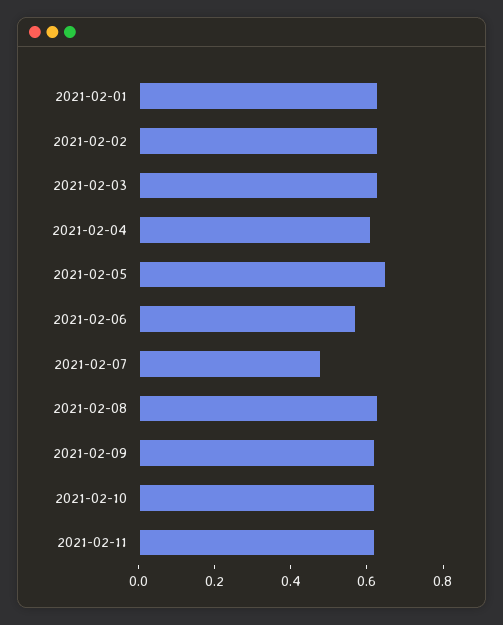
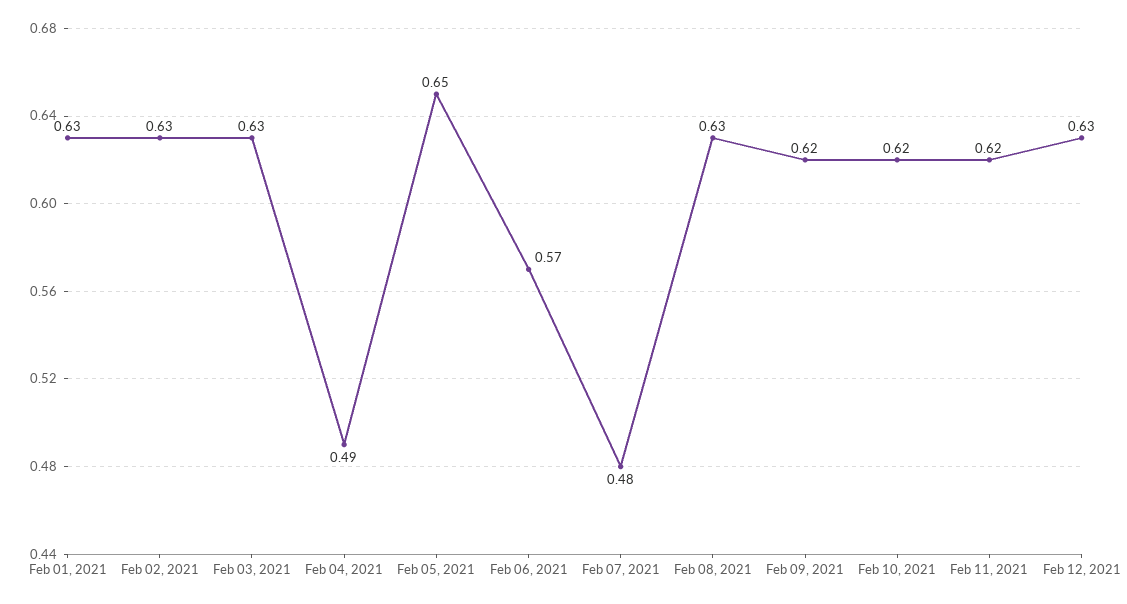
2021-02-04: 0.6 -> 0.49
Feb 12, 2021: none -> 0.63

